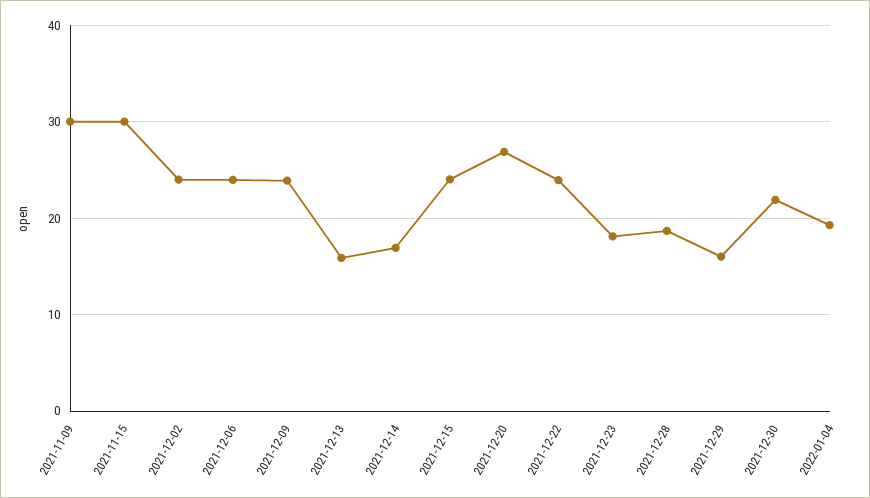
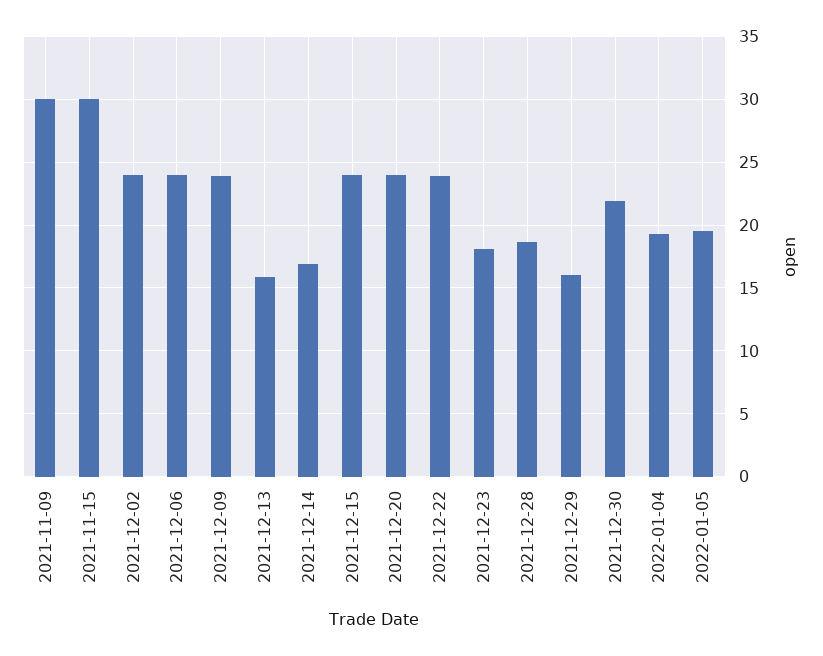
2021-12-20: 27 -> 24
2022-01-05: none -> 19.5

